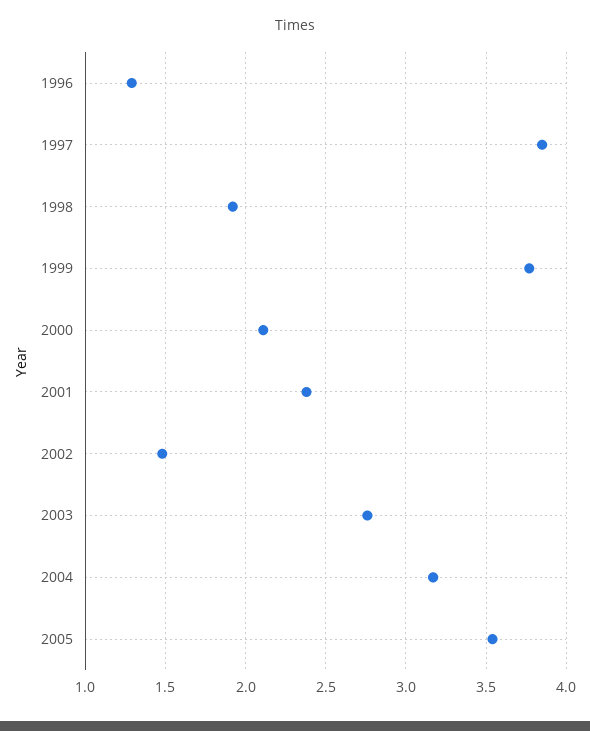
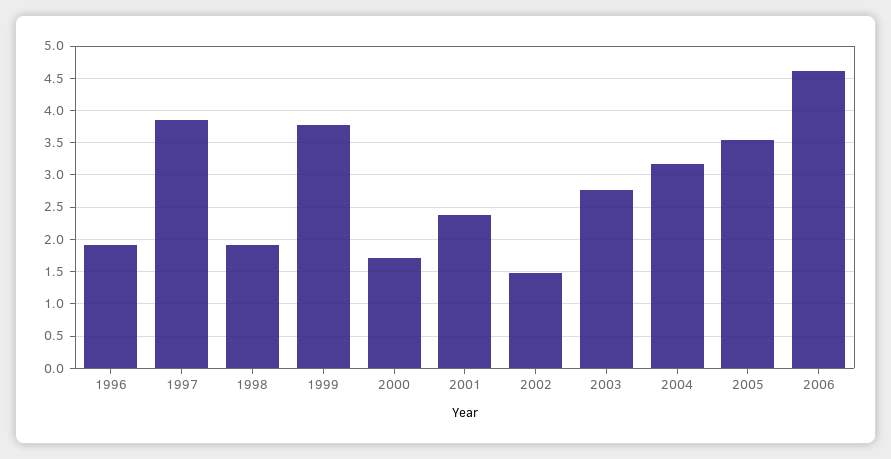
1996: 1.3 -> 1.9
2000: 2.1 -> 1.7
2006: none -> 4.6

